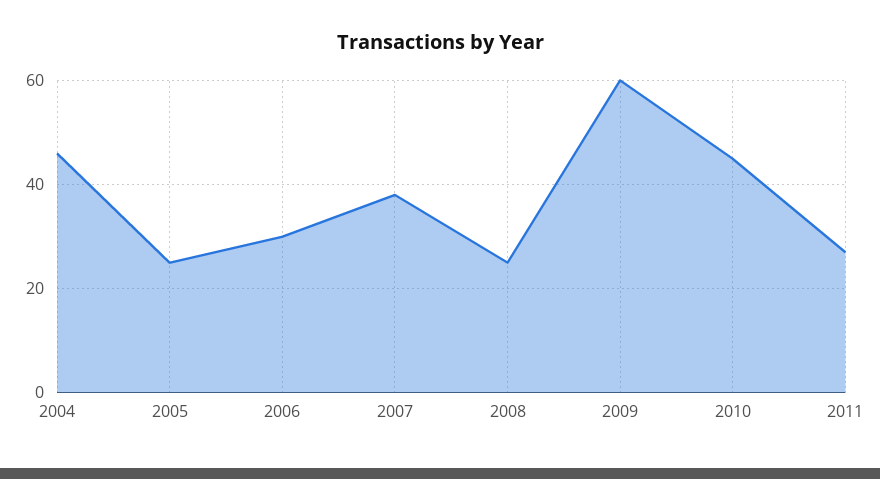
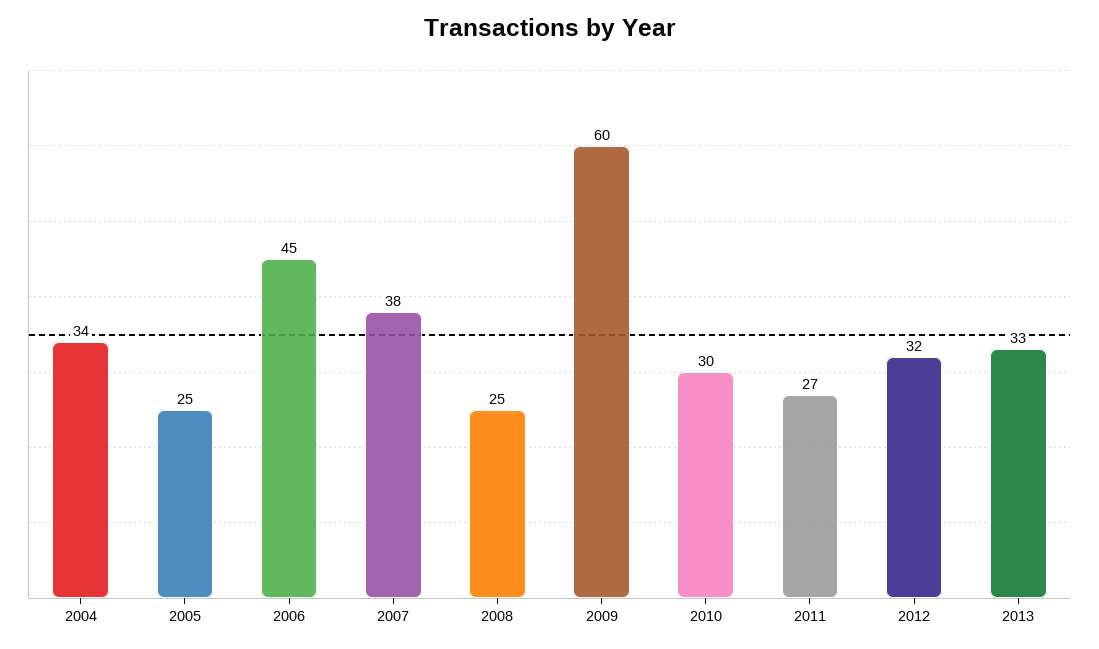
2004: 45 -> 34
2006: 30 -> 45
2010: 45 -> 30
2012: none -> 32
2013: none -> 33

